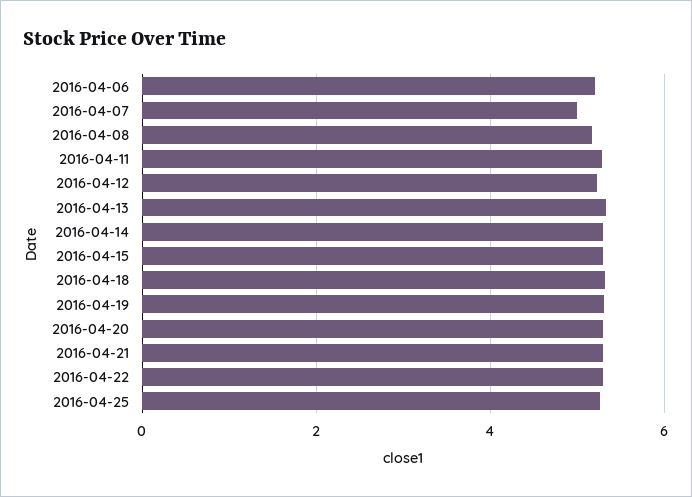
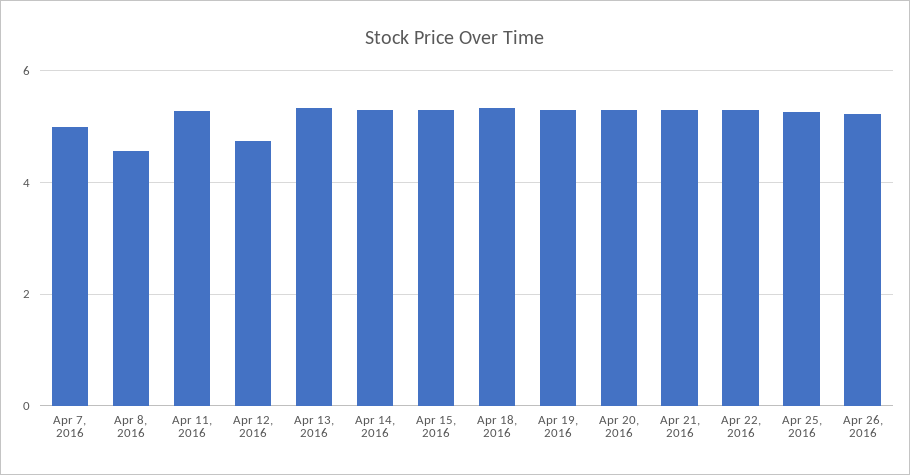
2016-04-06: 5.2 -> none
2016-04-08: 5.2 -> 4.6
2016-04-12: 5.2 -> 4.8
Apr 26, 2016: none -> 5.2

